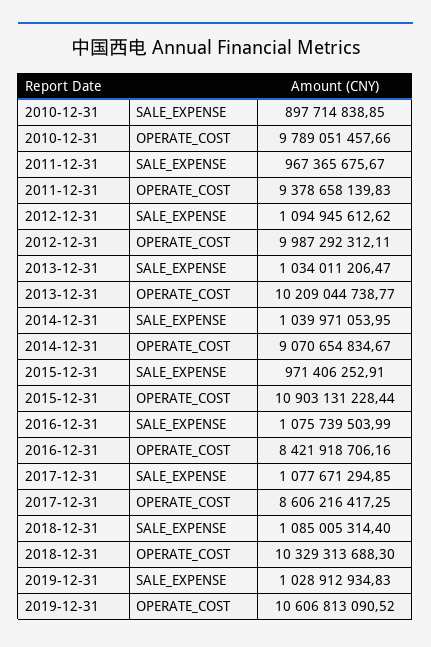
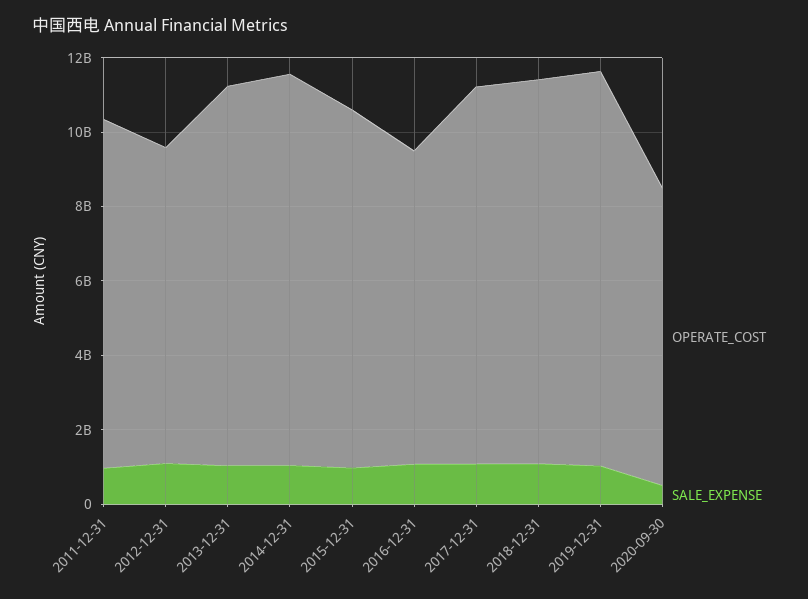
SALE_EXPENSE, 2010-12-31: 897714838.85 -> none
OPERATE_COST, 2010-12-31: 9789051457.66 -> none
OPERATE_COST, 2012-12-31: 9987292312.11 -> 8500000000
OPERATE_COST, 2014-12-31: 9070654834.67 -> 10500000000
OPERATE_COST, 2015-12-31: 10903131228.44 -> 9500000000
OPERATE_COST, 2017-12-31: 8606216417.25 -> 10000000000
OPERATE_COST, 2020-09-30: none -> 8000000000
SALE_EXPENSE, 2020-09-30: none -> 500000000

